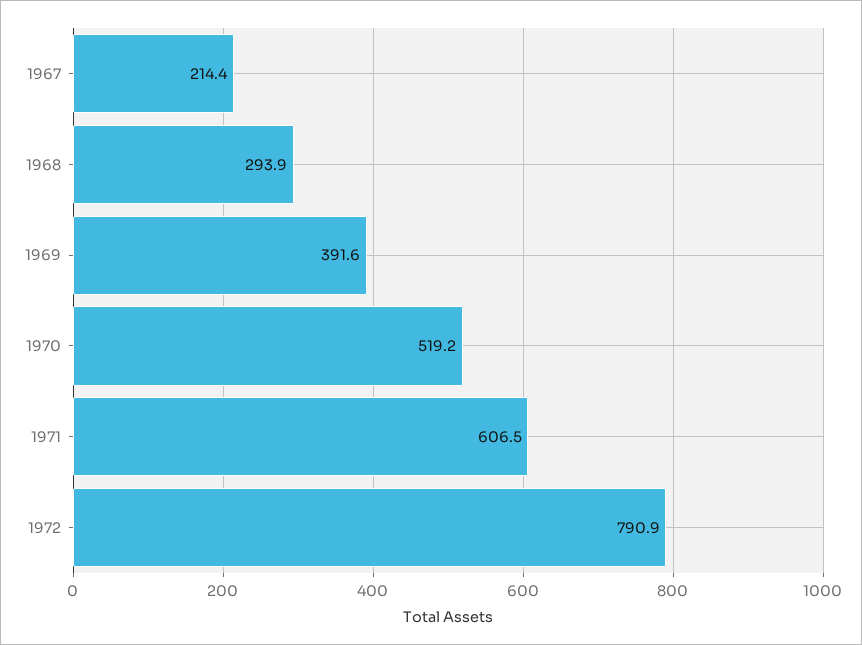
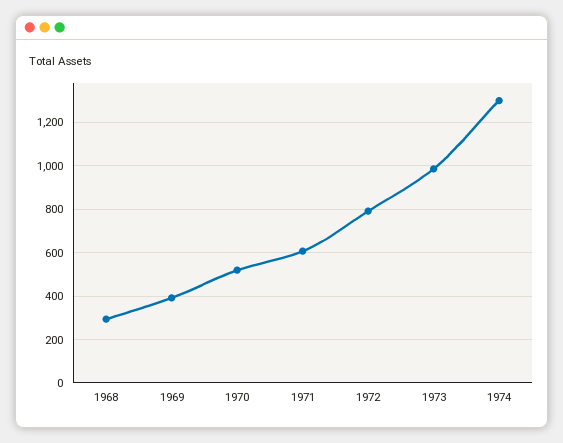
1967: 214.4 -> none
1973: none -> 1000
1974: none -> 1300

